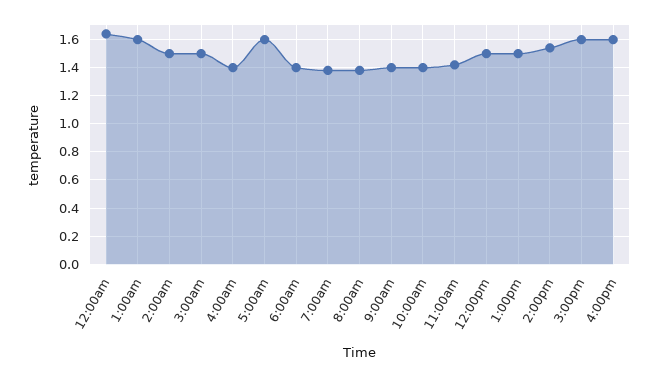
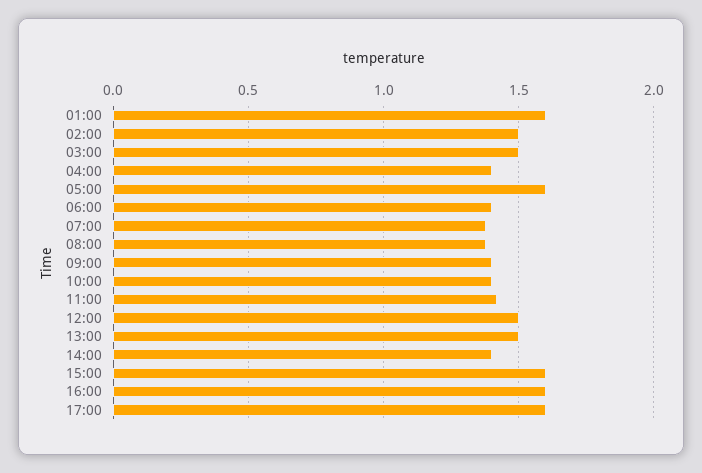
12:00am: 1.65 -> none
2:00pm: 1.55 -> 1.4
17:00: none -> 1.6

